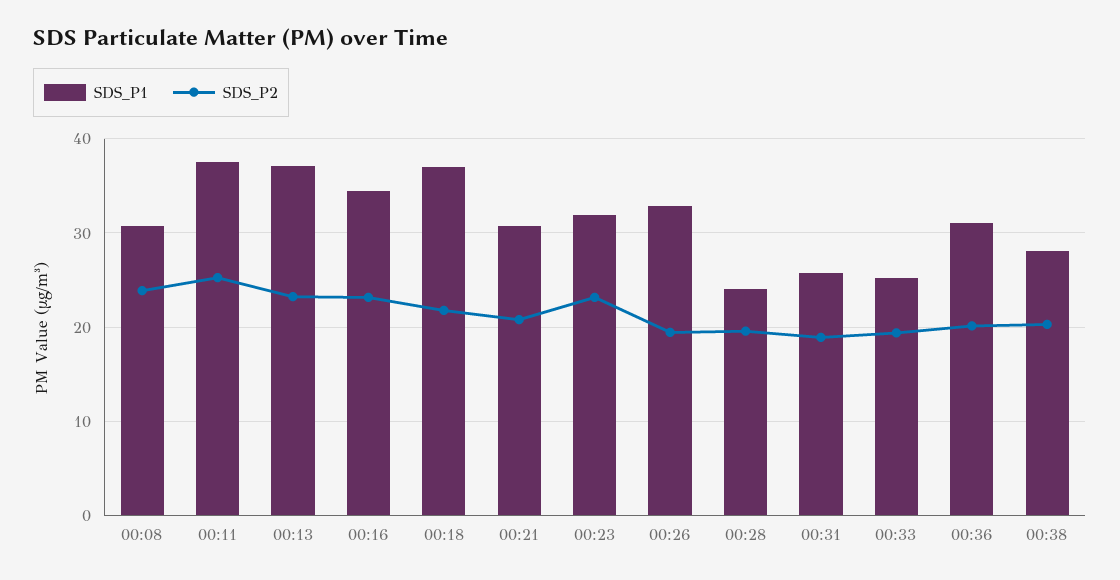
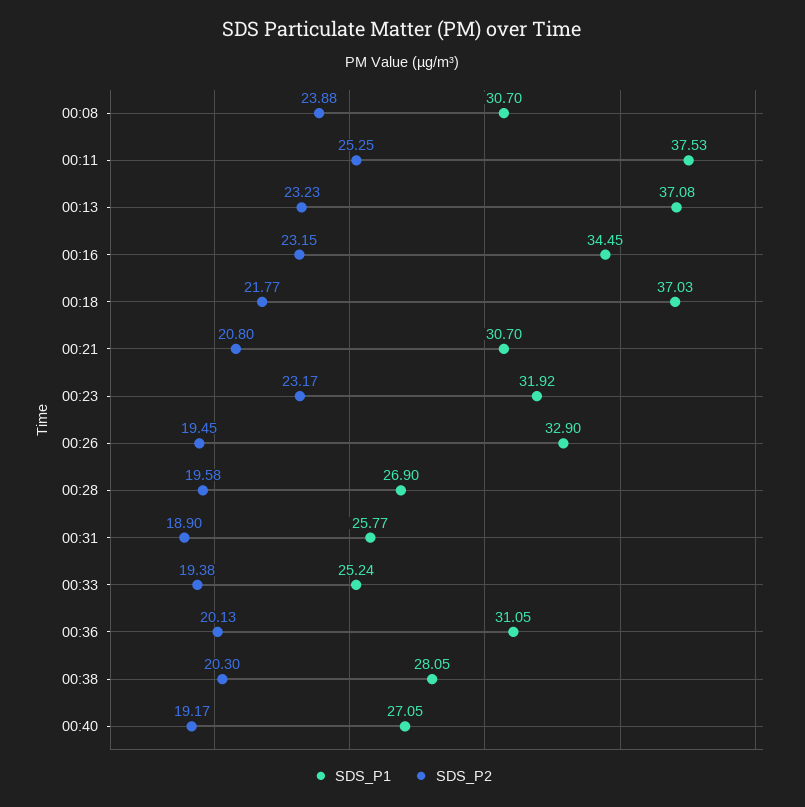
SDS_P1, 00:28: 24 -> 26.9
SDS_P1, 00:40: none -> 27.05
SDS_P2, 00:40: none -> 19.17

